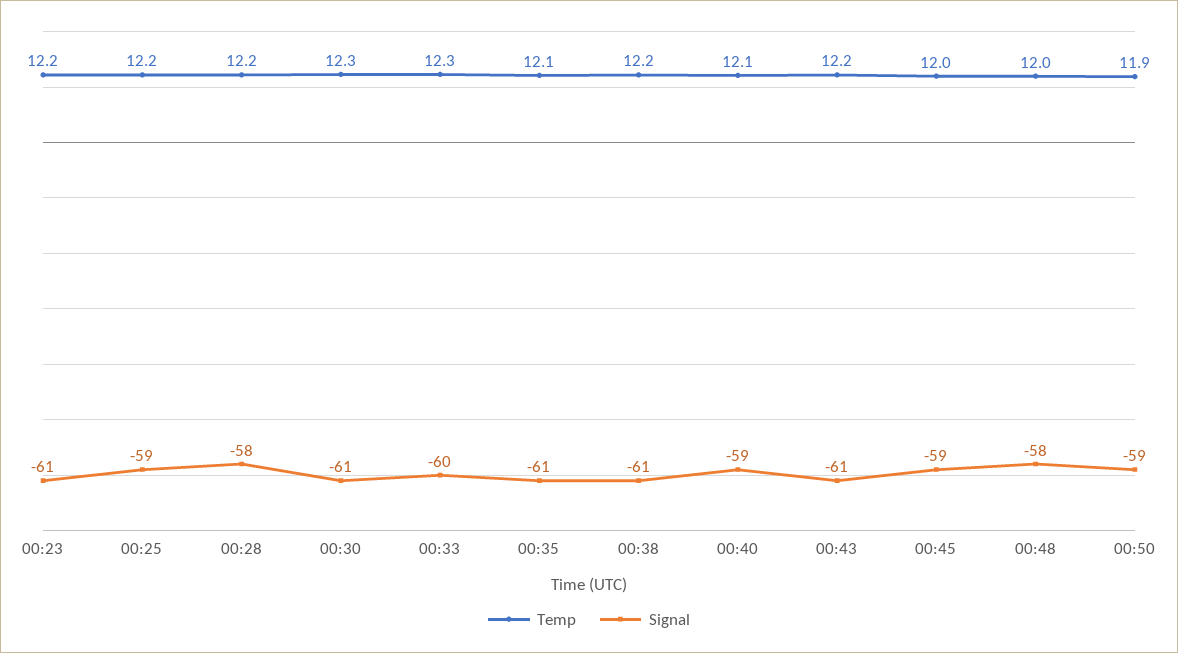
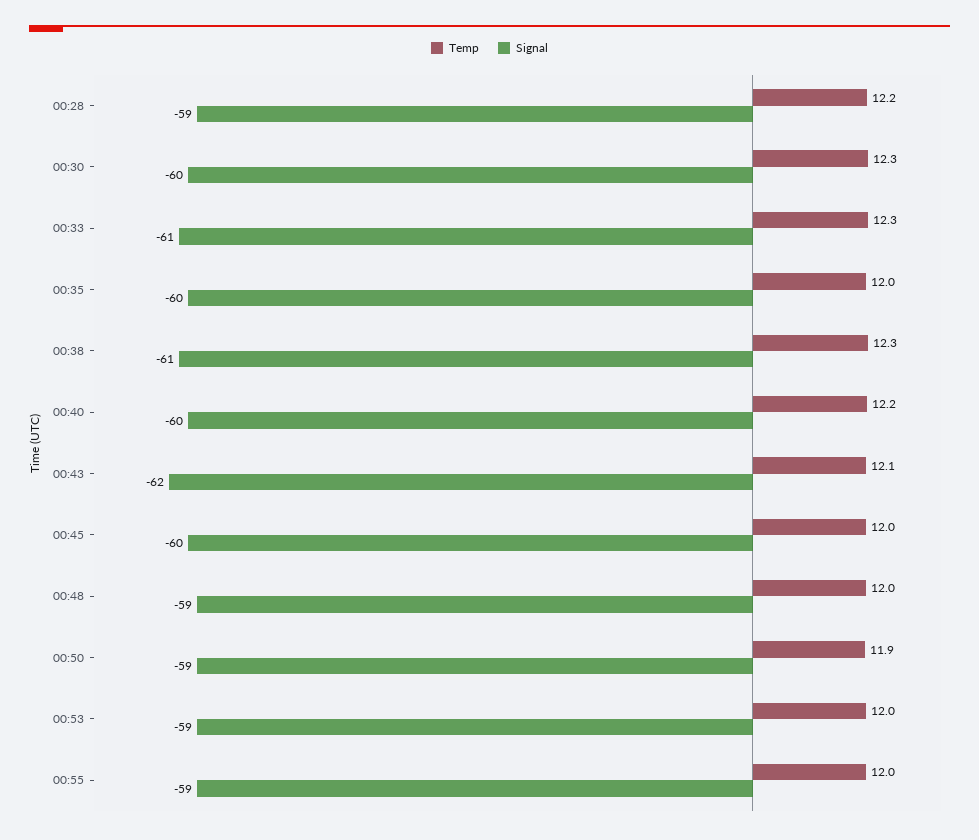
Temp, 00:23: 12.2 -> none
Signal, 00:23: -61 -> none
Temp, 00:25: 12.2 -> none
Signal, 00:25: -59 -> none
Signal, 00:28: -58 -> -59
Signal, 00:30: -61 -> -60
Signal, 00:33: -60 -> -61
Temp, 00:35: 12.1 -> 12
Signal, 00:35: -61 -> -60
Temp, 00:38: 12.2 -> 12.3
Temp, 00:40: 12.1 -> 12.2
Signal, 00:40: -59 -> -60
Temp, 00:43: 12.2 -> 12.1
Signal, 00:43: -61 -> -62
Signal, 00:45: -59 -> -60
Signal, 00:48: -58 -> -59
Temp, 00:53: none -> 12
Signal, 00:53: none -> -59
Temp, 00:55: none -> 12
Signal, 00:55: none -> -59

